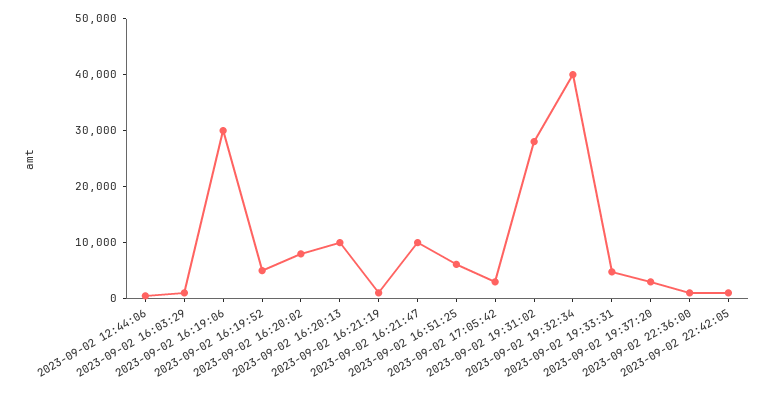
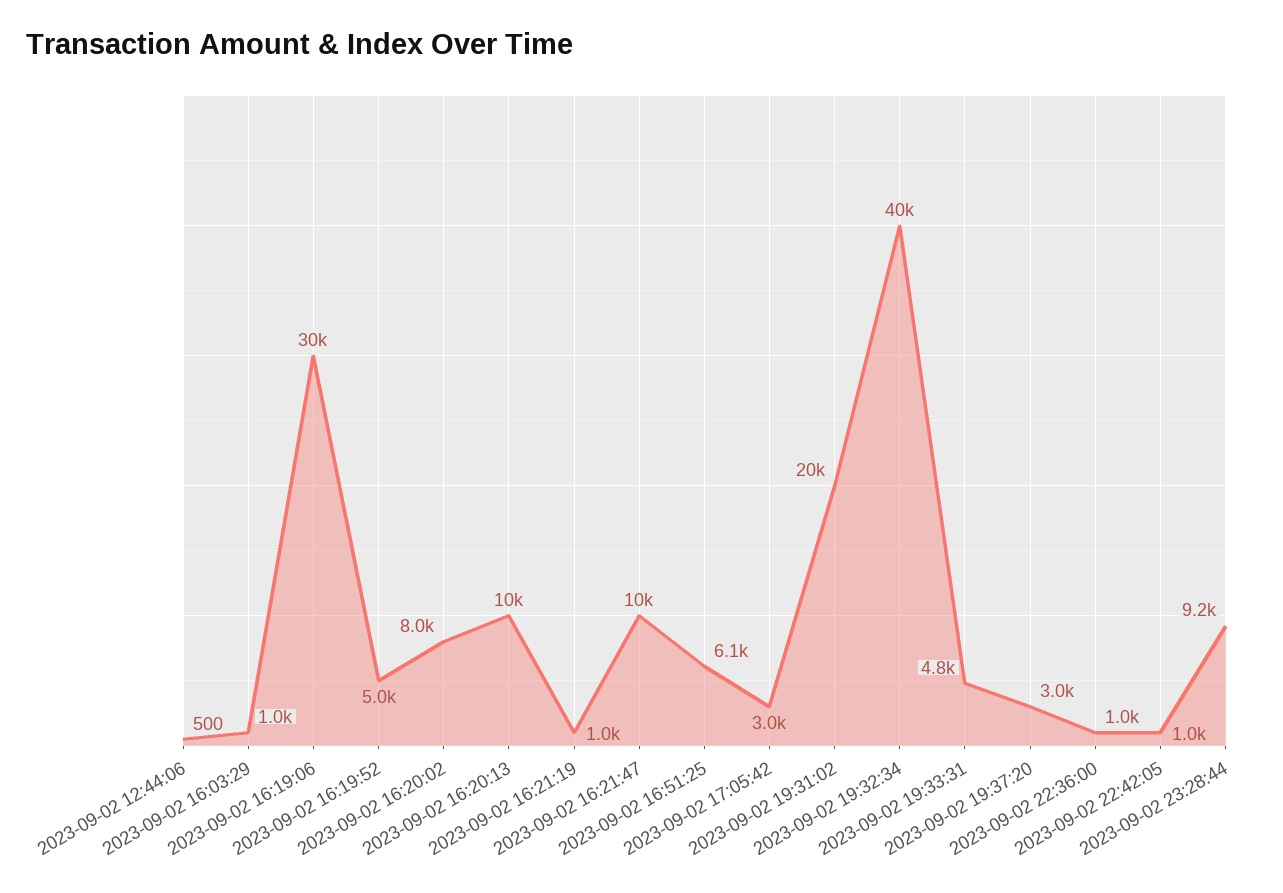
2023-09-02 19:31:02: 28000 -> 20000
2023-09-02 23:28:44: none -> 9200

